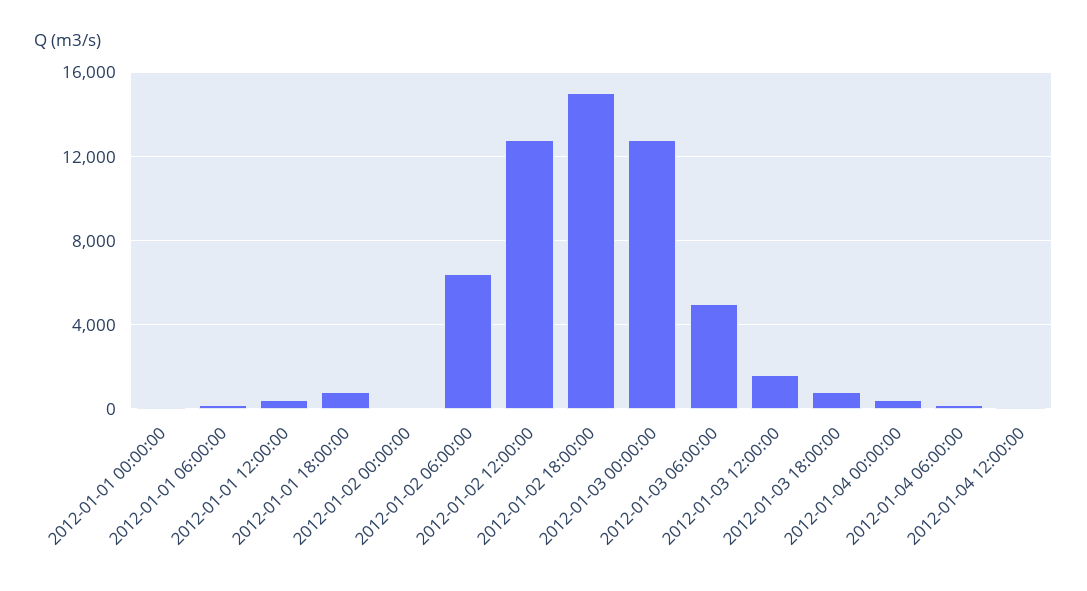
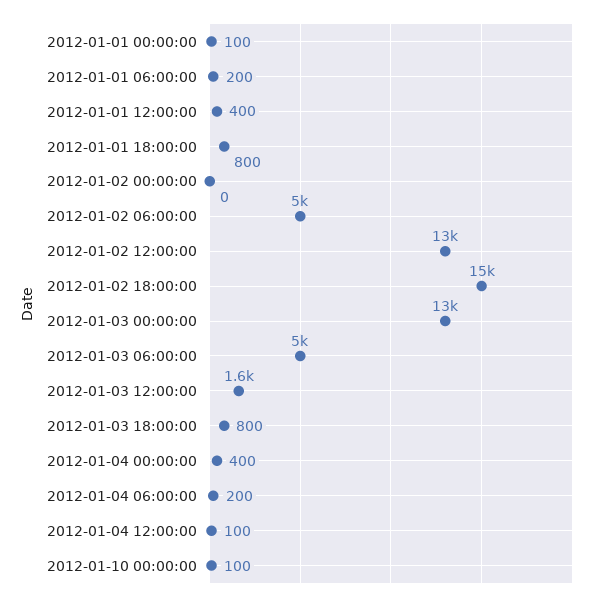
2012-01-02 06:00:00: 6500 -> 5000
2012-01-10 00:00:00: none -> 100

